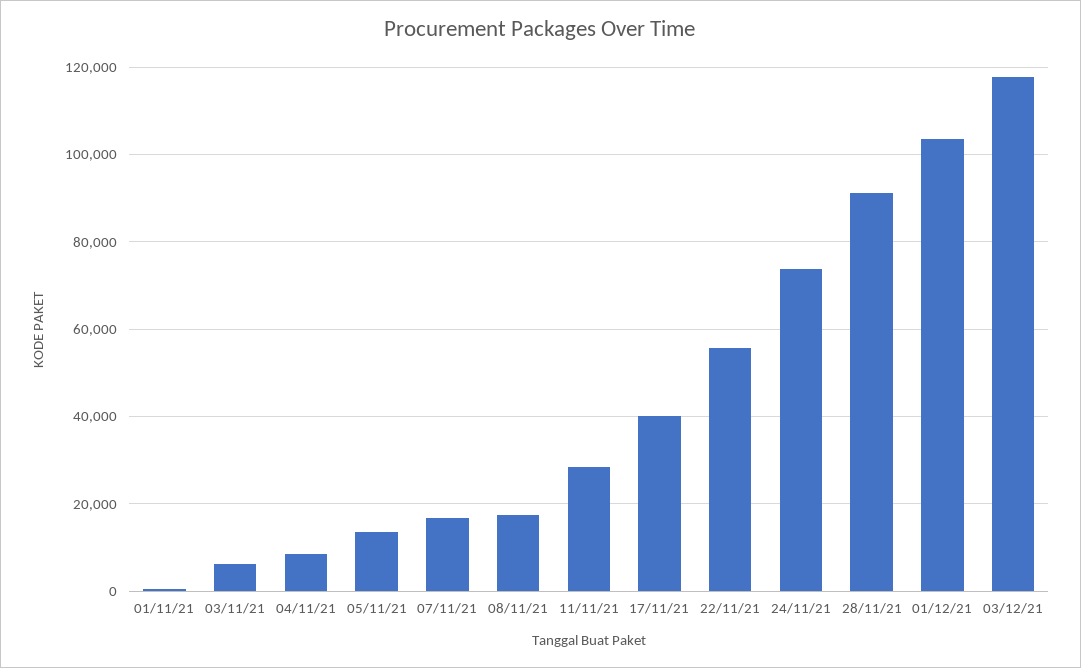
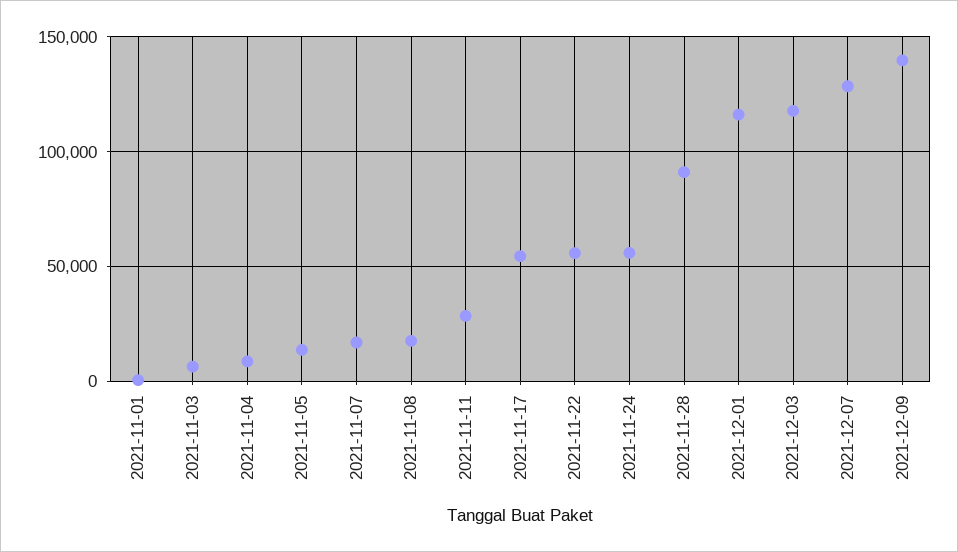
17/11/21: 40000 -> 55000
24/11/21: 74000 -> 55000
01/12/21: 104000 -> 115000
2021-12-07: none -> 130000
2021-12-09: none -> 140000

